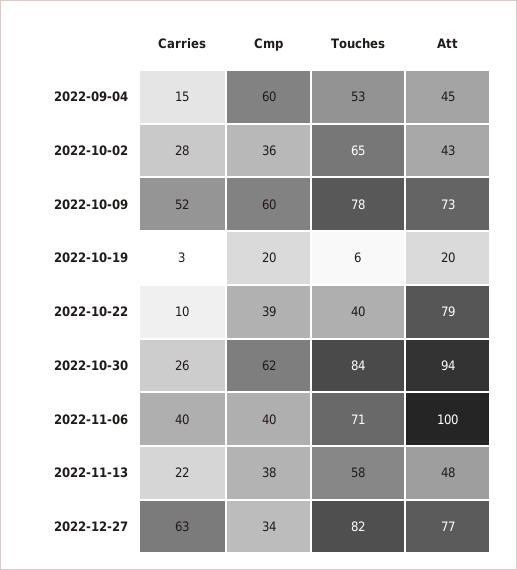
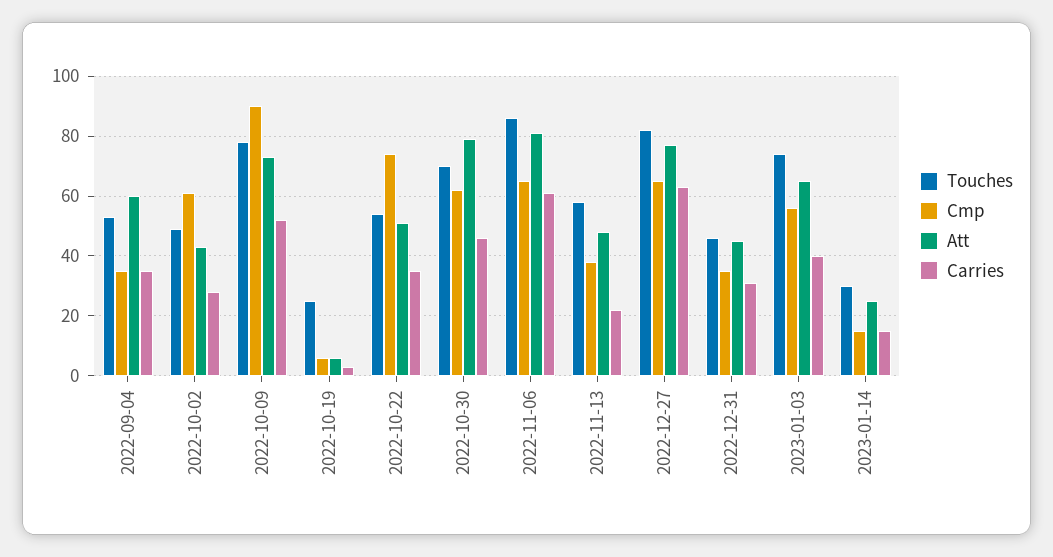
Carries, 2022-09-04: 15 -> 35
Cmp, 2022-09-04: 60 -> 35
Att, 2022-09-04: 45 -> 60
Cmp, 2022-10-02: 36 -> 60
Touches, 2022-10-02: 65 -> 50
Cmp, 2022-10-09: 60 -> 90
Cmp, 2022-10-19: 20 -> 5
Touches, 2022-10-19: 6 -> 25
Att, 2022-10-19: 20 -> 5
Carries, 2022-10-22: 10 -> 35
Cmp, 2022-10-22: 39 -> 75
Touches, 2022-10-22: 40 -> 55
Att, 2022-10-22: 79 -> 50
Carries, 2022-10-30: 26 -> 45
Touches, 2022-10-30: 84 -> 70
Att, 2022-10-30: 94 -> 80
Carries, 2022-11-06: 40 -> 60
Cmp, 2022-11-06: 40 -> 65
Touches, 2022-11-06: 71 -> 85
Att, 2022-11-06: 100 -> 80
Cmp, 2022-12-27: 34 -> 65
Touches, 2022-12-31: none -> 45
Cmp, 2022-12-31: none -> 35
Att, 2022-12-31: none -> 45
Carries, 2022-12-31: none -> 30
Touches, 2023-01-03: none -> 75
Cmp, 2023-01-03: none -> 55
Att, 2023-01-03: none -> 65
Carries, 2023-01-03: none -> 40
Touches, 2023-01-14: none -> 30
Cmp, 2023-01-14: none -> 15
Att, 2023-01-14: none -> 25
Carries, 2023-01-14: none -> 15

